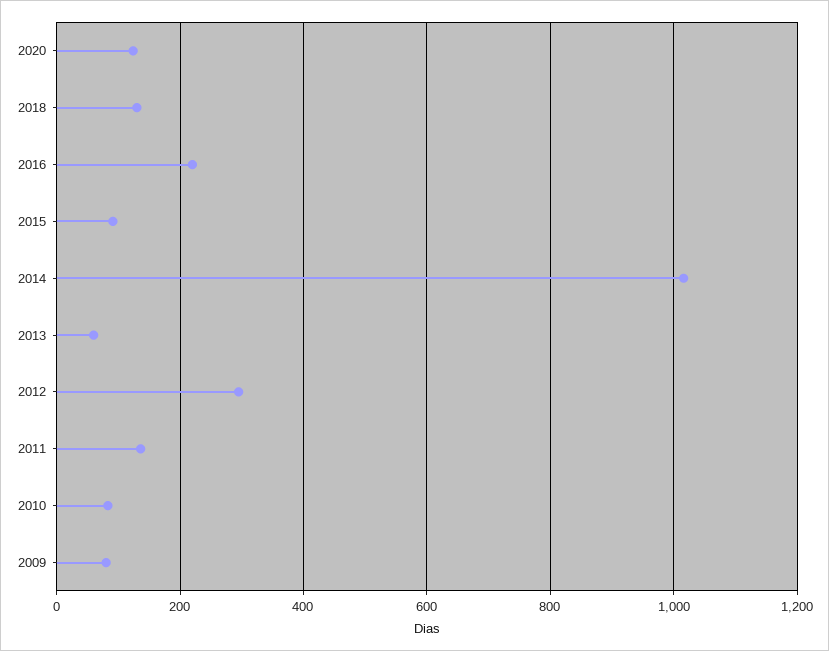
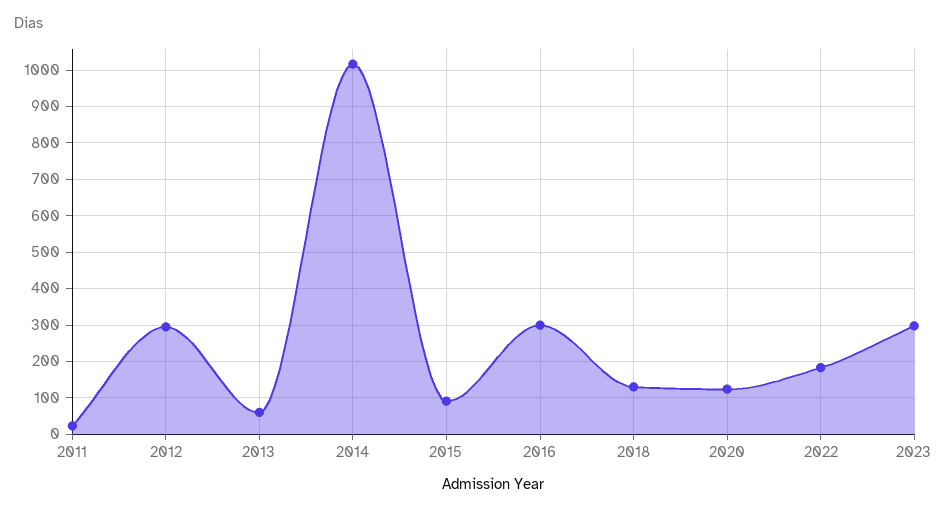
2016: 220 -> 300
2011: 140 -> 20
2010: 80 -> none
2009: 80 -> none
2022: none -> 180
2023: none -> 300

